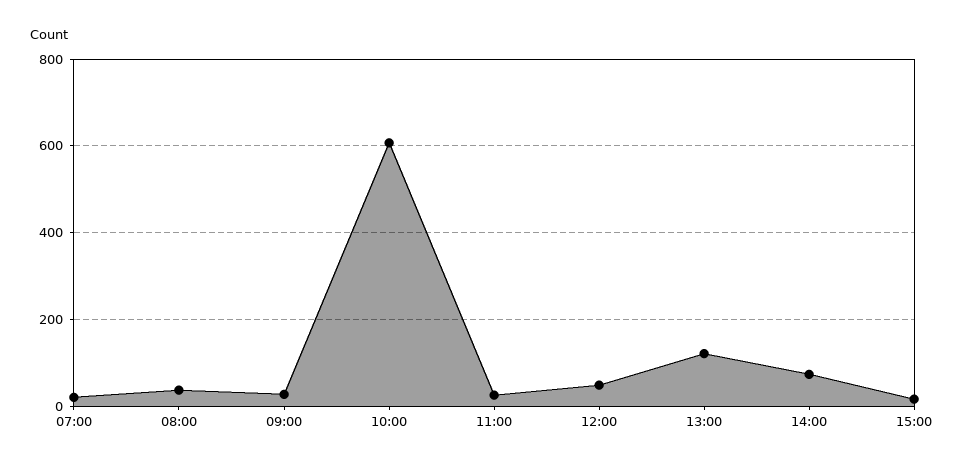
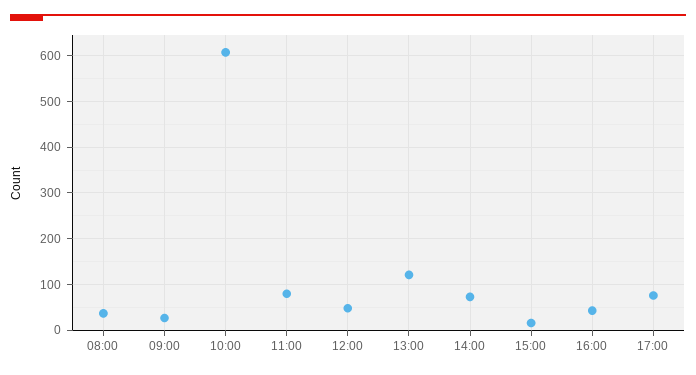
07:00: 20 -> none
11:00: 20 -> 80
16:00: none -> 40
17:00: none -> 80

